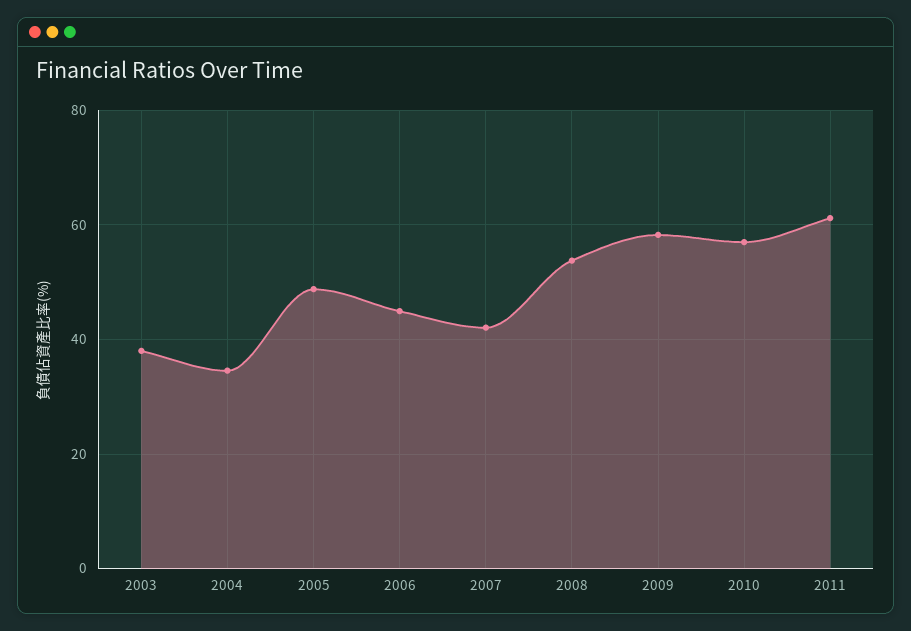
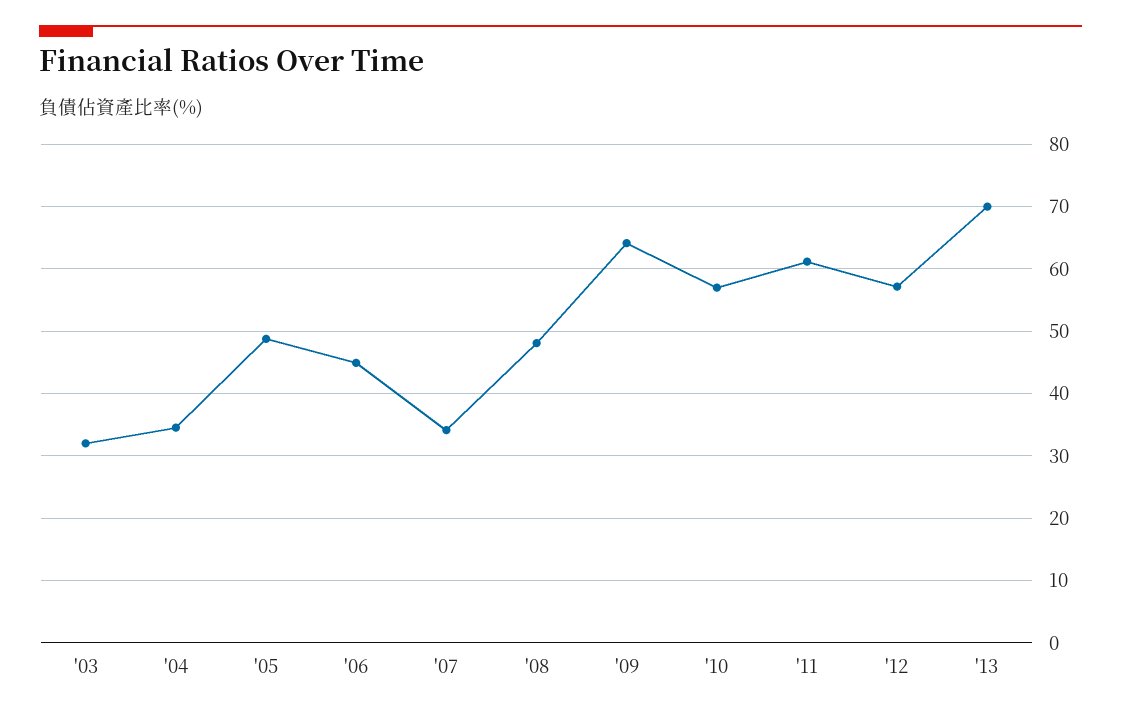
2003: 38 -> 32
2007: 42 -> 34
2008: 54 -> 48
2009: 58 -> 64
'12: none -> 57
'13: none -> 70

